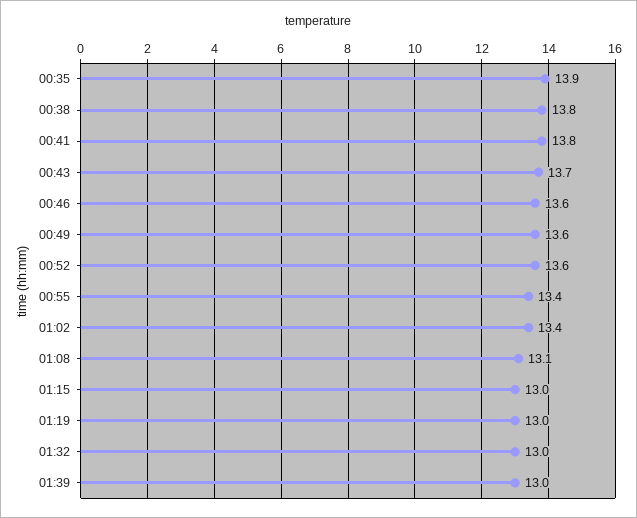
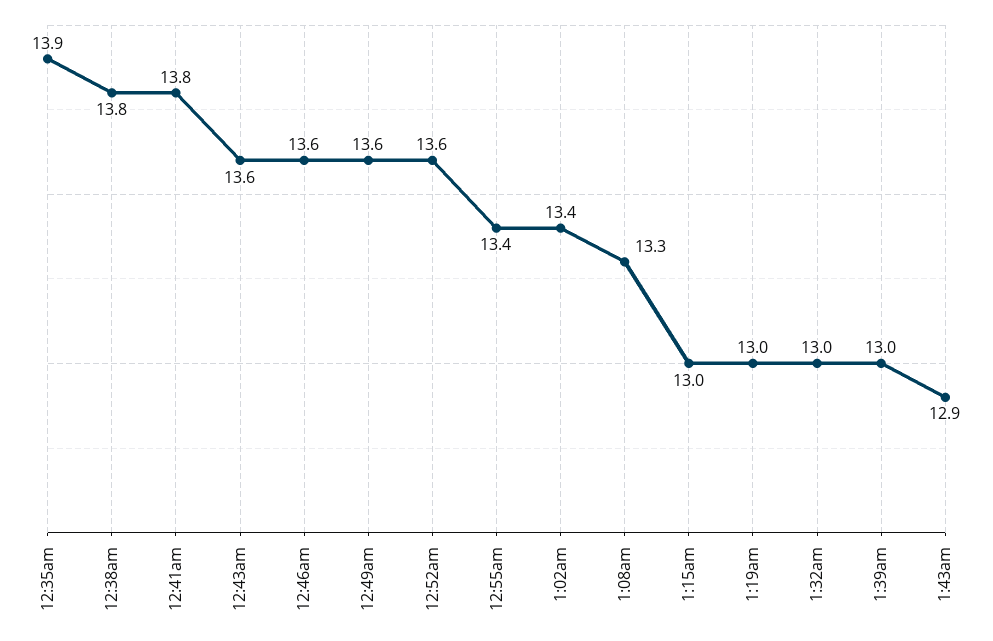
00:43: 13.7 -> 13.6
01:08: 13.1 -> 13.3
1:43am: none -> 12.9

